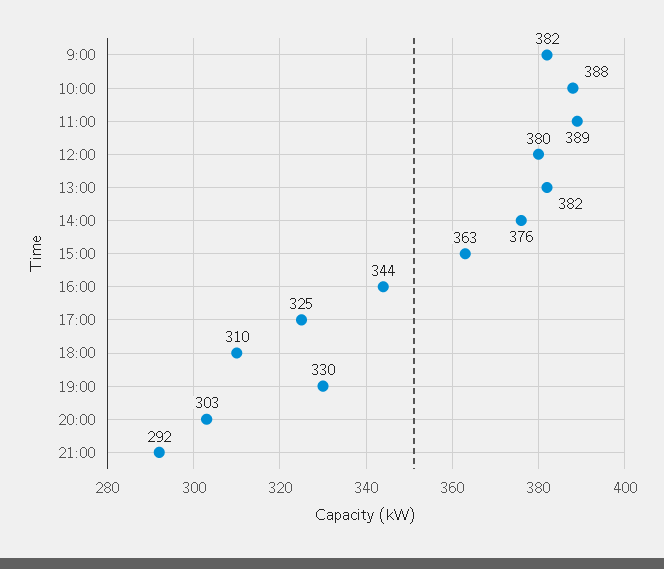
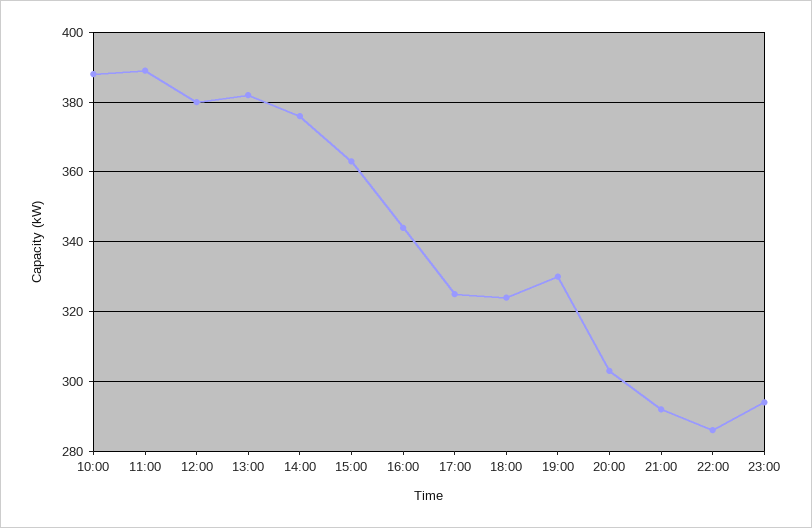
9:00: 382 -> none
18:00: 310 -> 325
22:00: none -> 285
23:00: none -> 295

